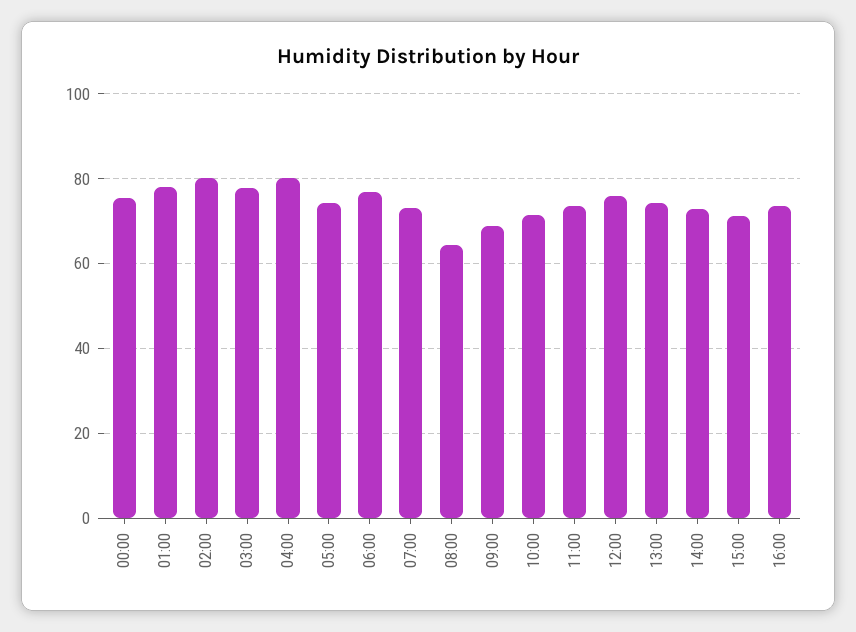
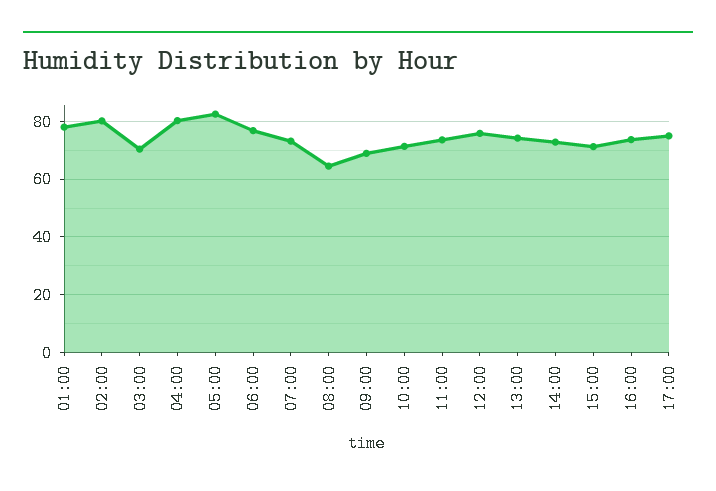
00:00: 76 -> none
03:00: 78 -> 70
05:00: 74 -> 82.5
17:00: none -> 75

